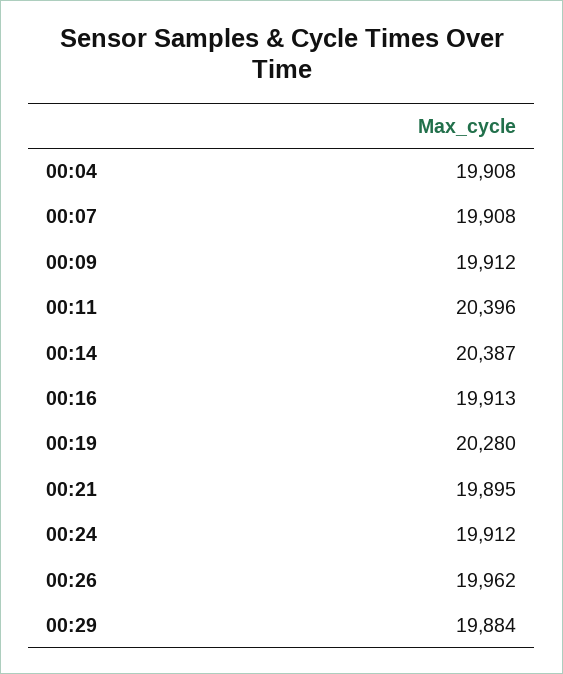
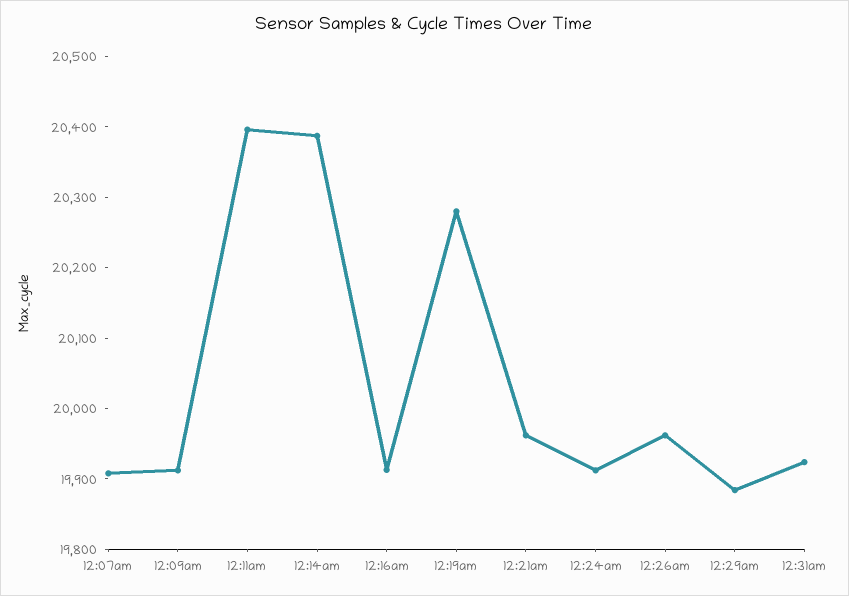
00:04: 19908 -> none
00:21: 19895 -> 19960
12:31am: none -> 19920

